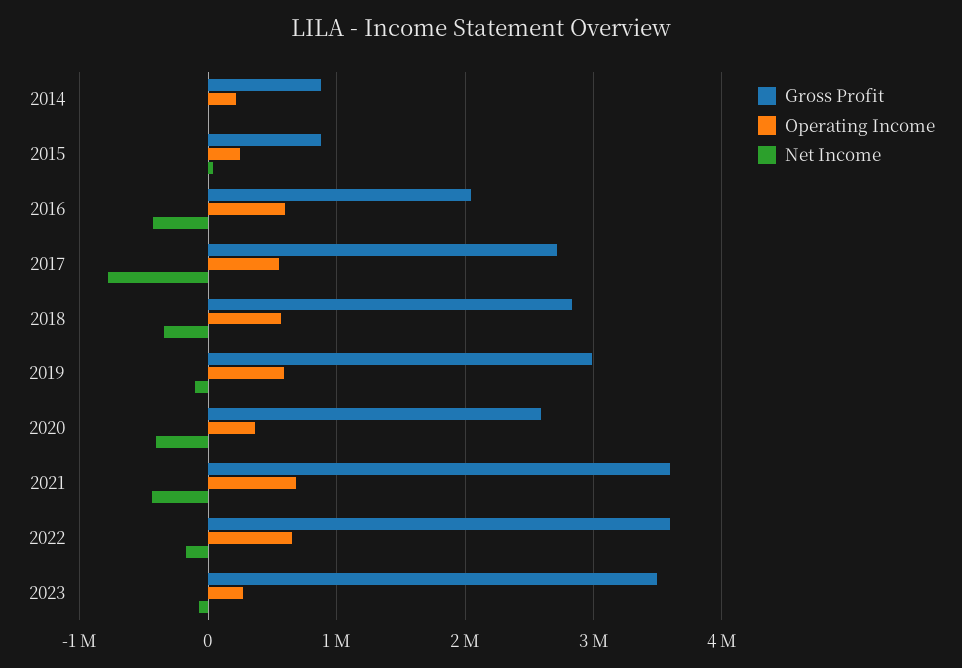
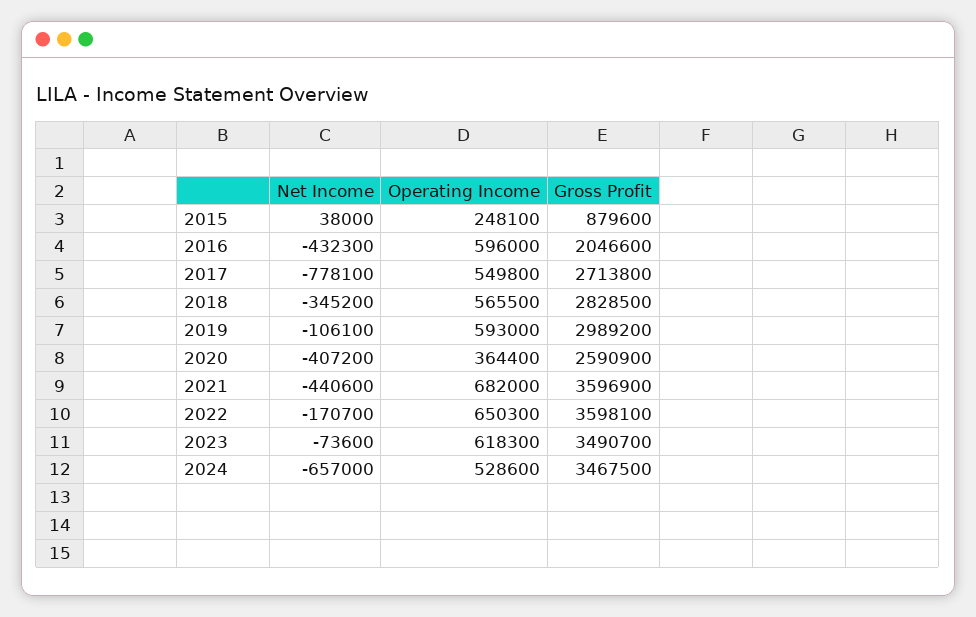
Gross Profit, 2014: 900000 -> none
Operating Income, 2014: 200000 -> none
Net Income, 2014: 0 -> none
Operating Income, 2023: 300000 -> 618300
Net Income, 2024: none -> -657000
Operating Income, 2024: none -> 528600
Gross Profit, 2024: none -> 3467500

